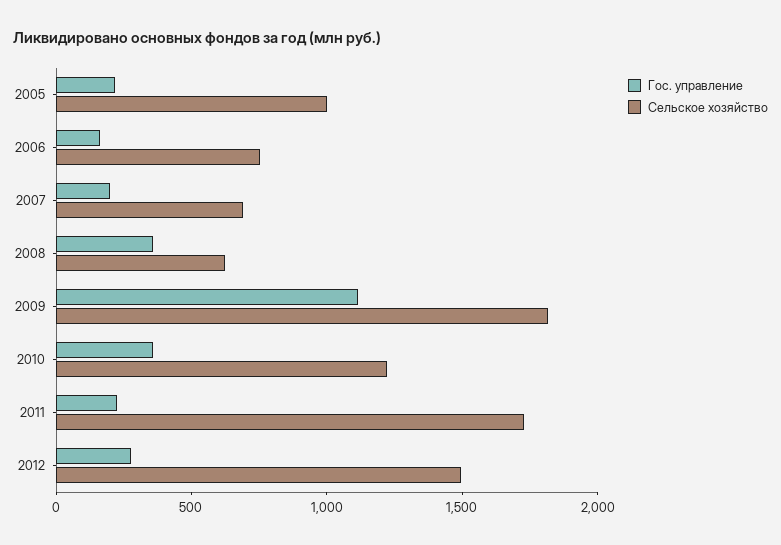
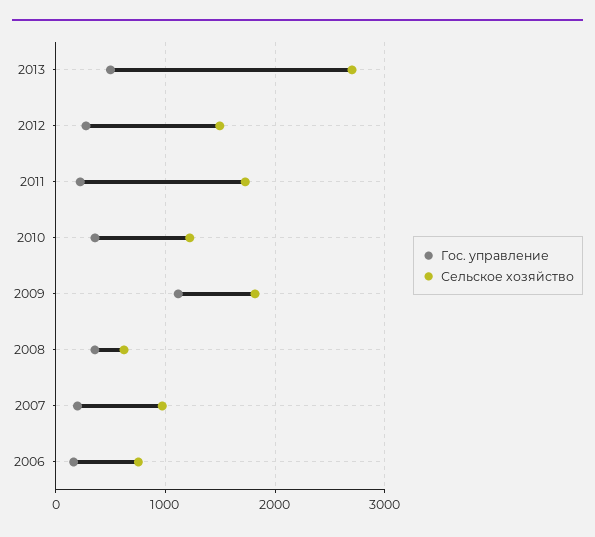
Гос. управление, 2005: 200 -> none
Сельское хозяйство, 2005: 1000 -> none
Сельское хозяйство, 2007: 700 -> 1000
Гос. управление, 2013: none -> 500
Сельское хозяйство, 2013: none -> 2700

